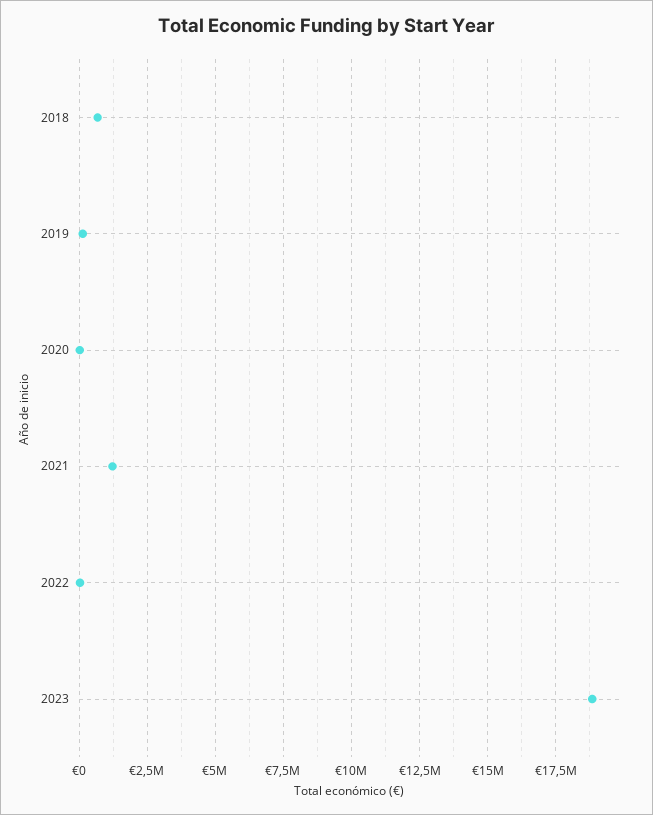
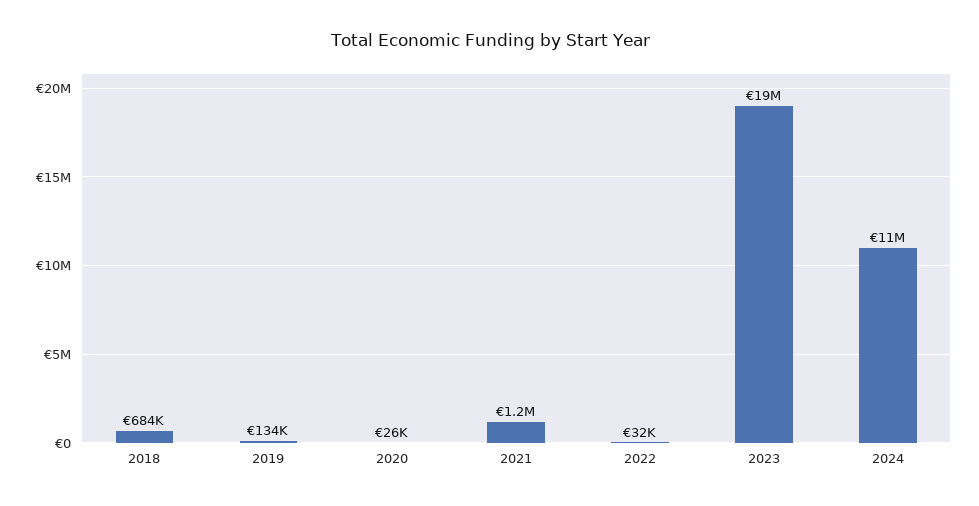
2024: none -> 11000000

